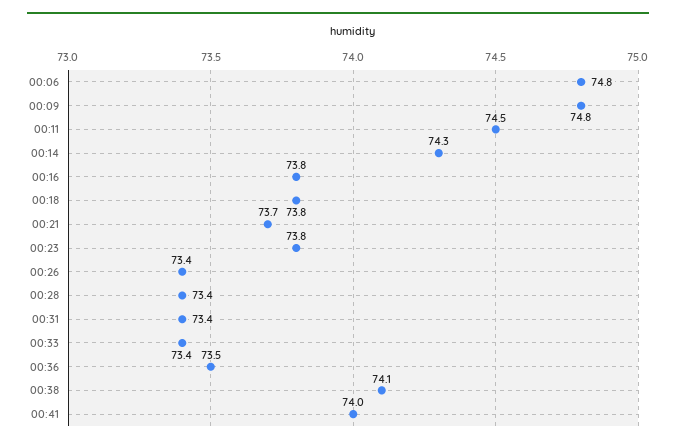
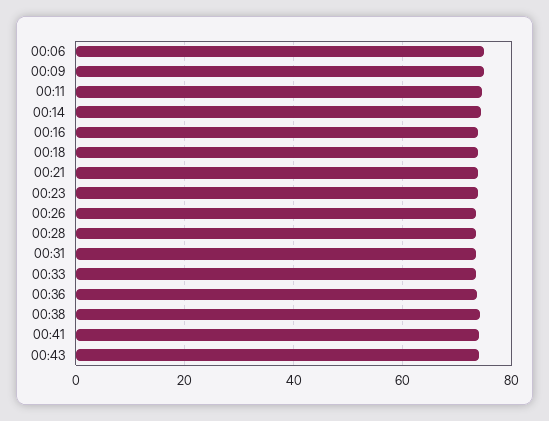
00:43: none -> 74

